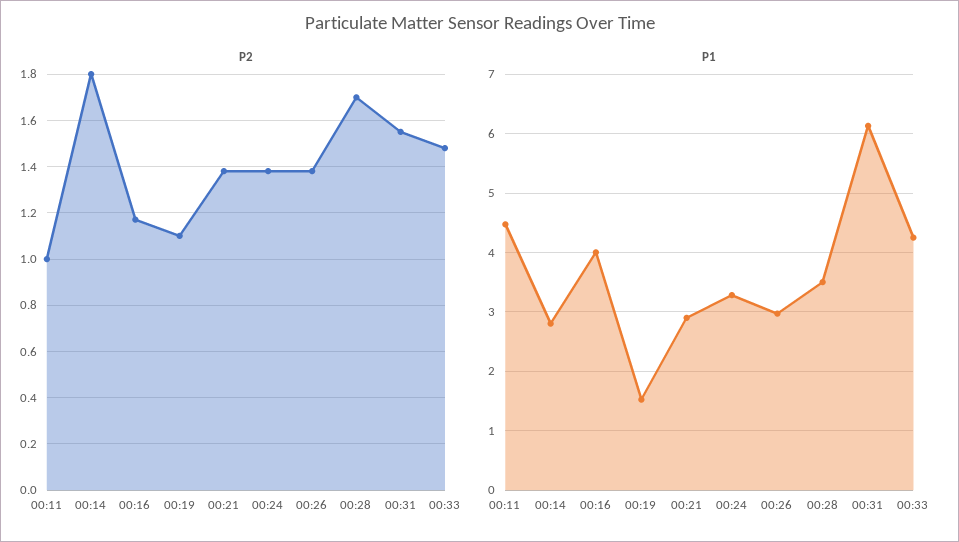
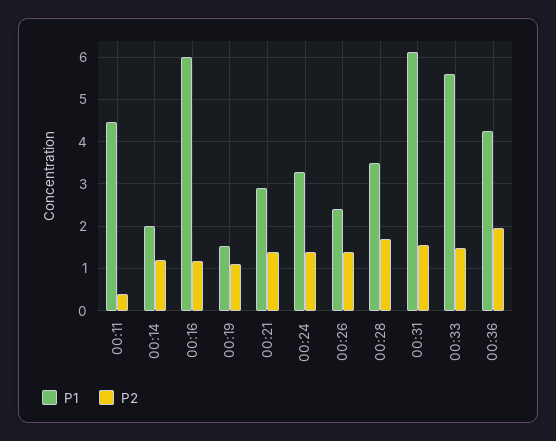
P2, 00:11: 1 -> 0.4
P2, 00:14: 1.8 -> 1.2
P1, 00:14: 2.8 -> 2
P1, 00:16: 4 -> 6
P1, 00:26: 3 -> 2.4
P1, 00:33: 4.2 -> 5.6
P1, 00:36: none -> 4.2
P2, 00:36: none -> 2

